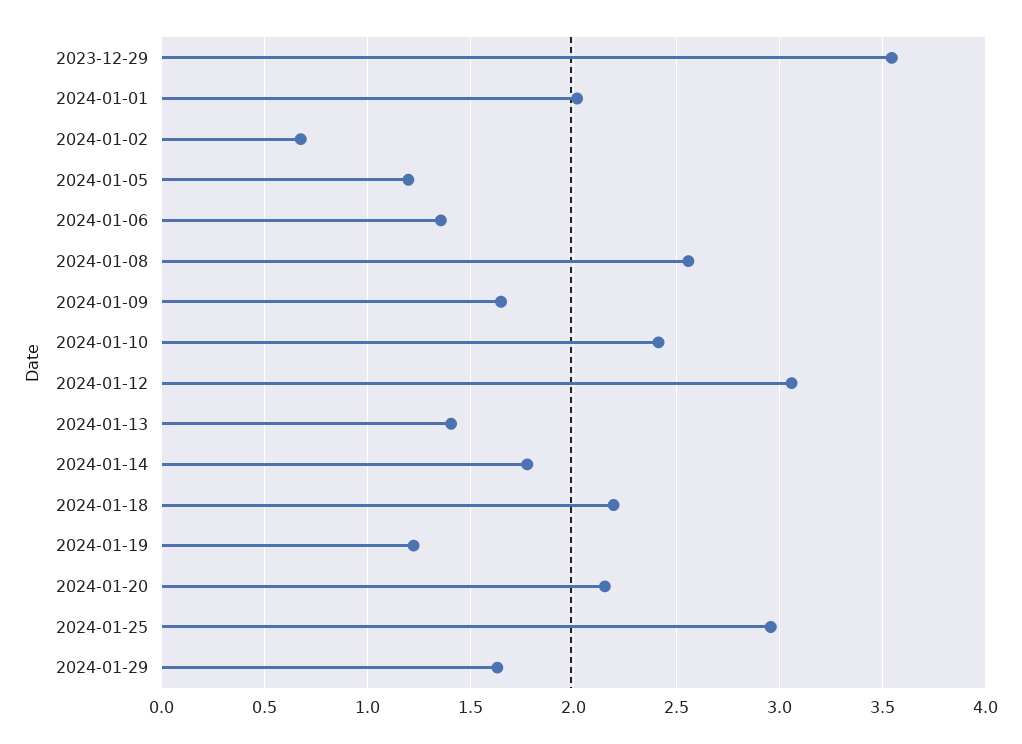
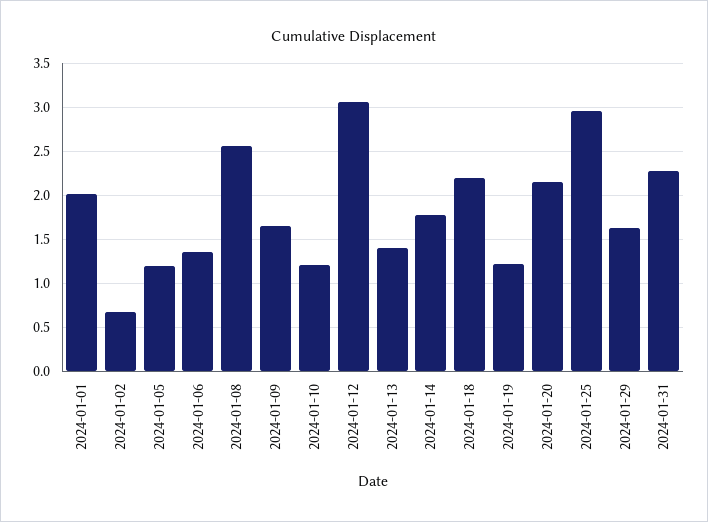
2023-12-29: 3.55 -> none
2024-01-10: 2.4 -> 1.2
2024-01-31: none -> 2.3

